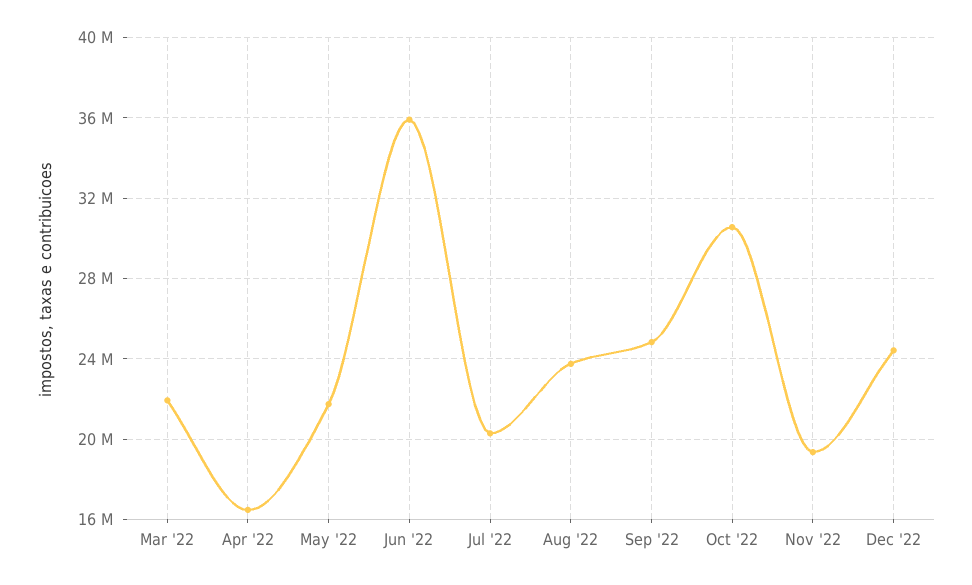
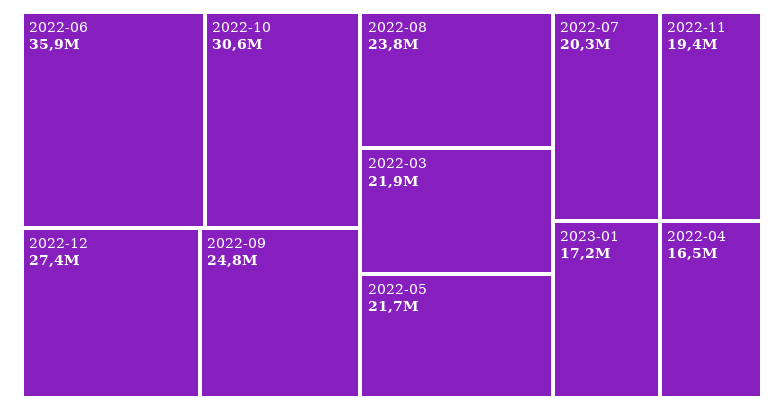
Dec '22: 24500000 -> 27400000
2023-01: none -> 17200000

